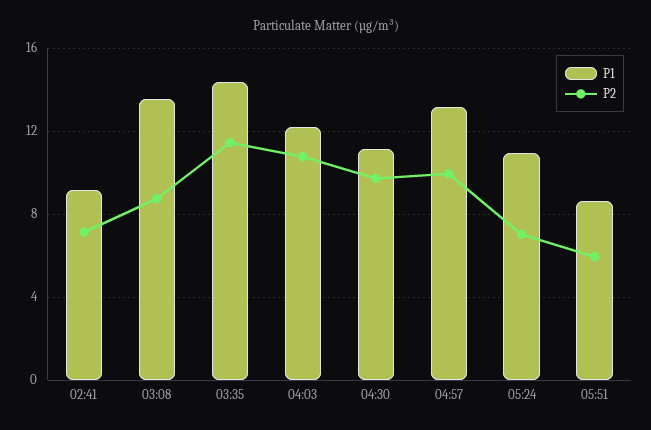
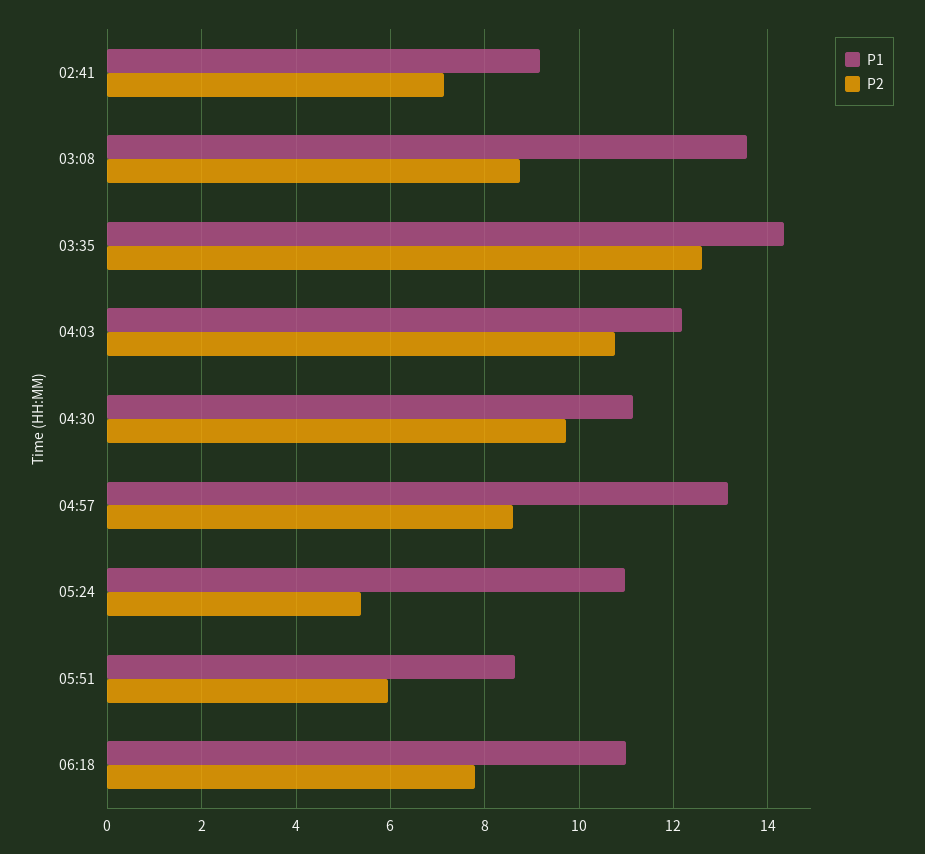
P2, 03:35: 11.5 -> 12.6
P2, 04:57: 10 -> 8.6
P2, 05:24: 7 -> 5.4
P1, 06:18: none -> 11
P2, 06:18: none -> 7.8

